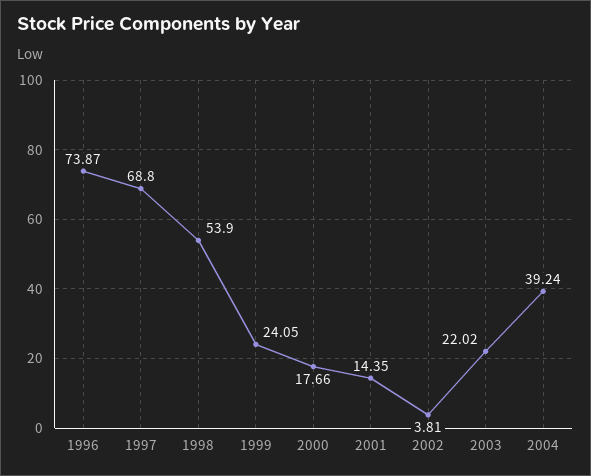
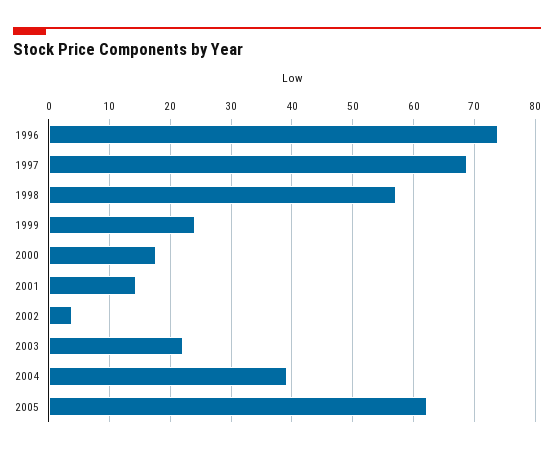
1998: 53.9 -> 57
2005: none -> 62

